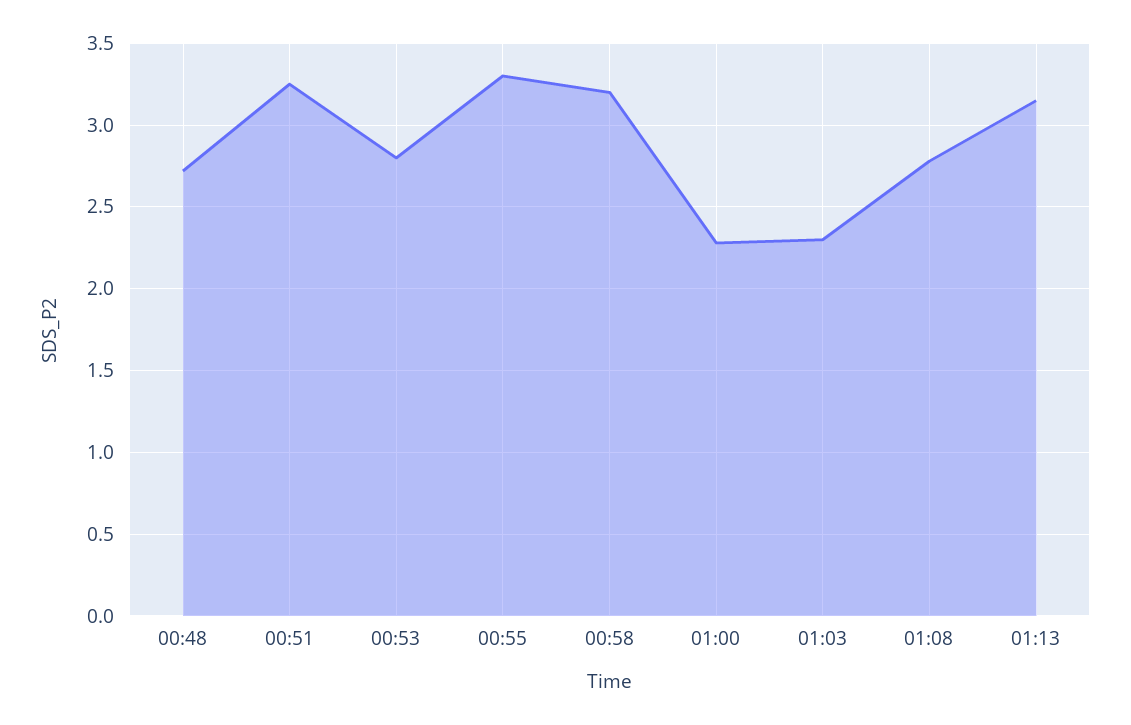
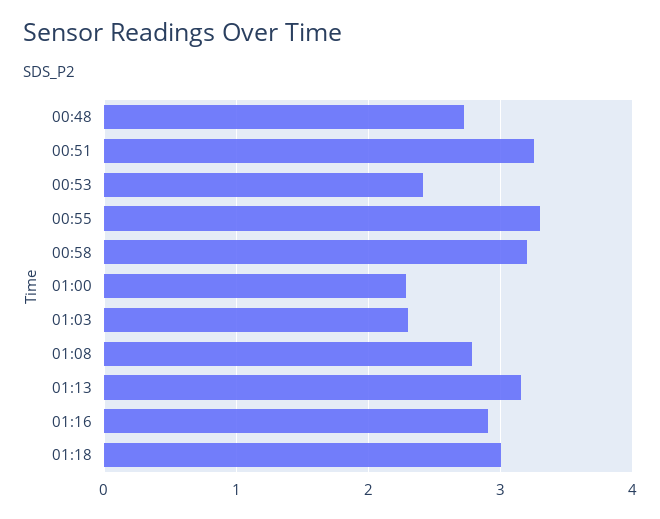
00:53: 2.8 -> 2.4
01:16: none -> 2.9
01:18: none -> 3

